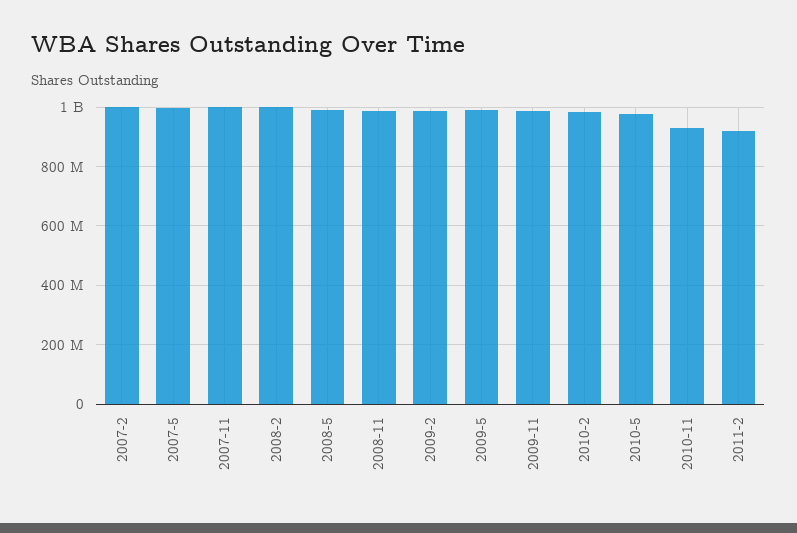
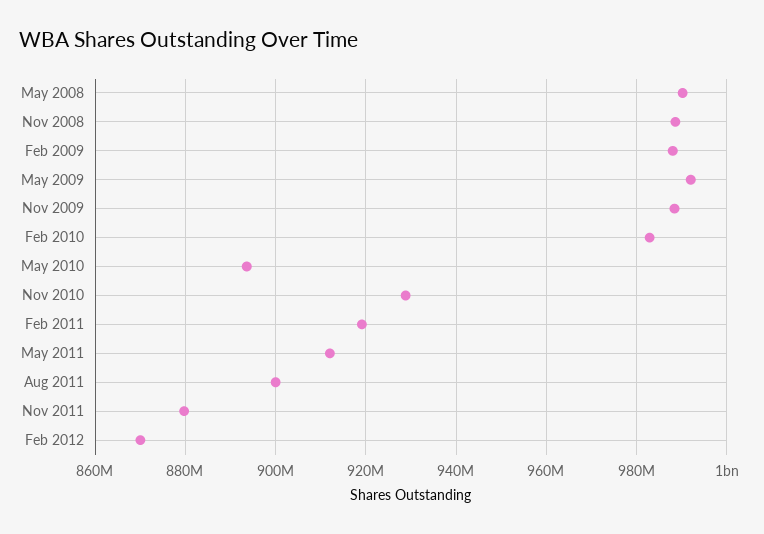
2007-2: 1000000000 -> none
2007-5: 1000000000 -> none
2007-11: 1000000000 -> none
2008-2: 1000000000 -> none
2010-5: 975000000 -> 894000000
May 2011: none -> 912000000
Aug 2011: none -> 900000000
Nov 2011: none -> 880000000
Feb 2012: none -> 870000000

